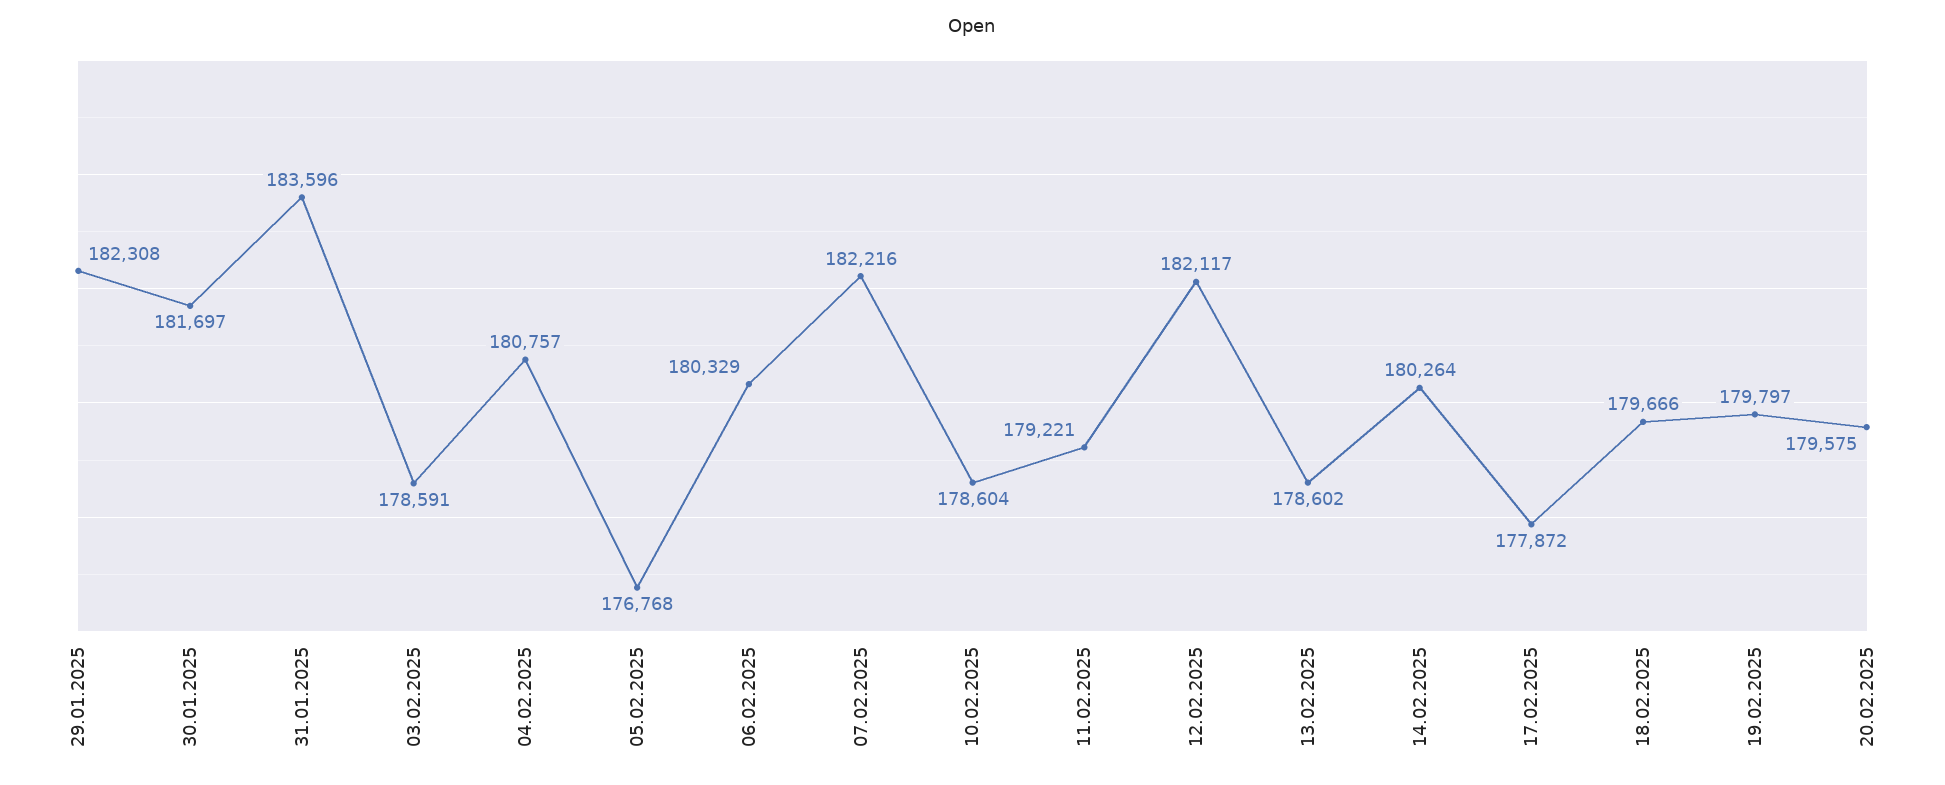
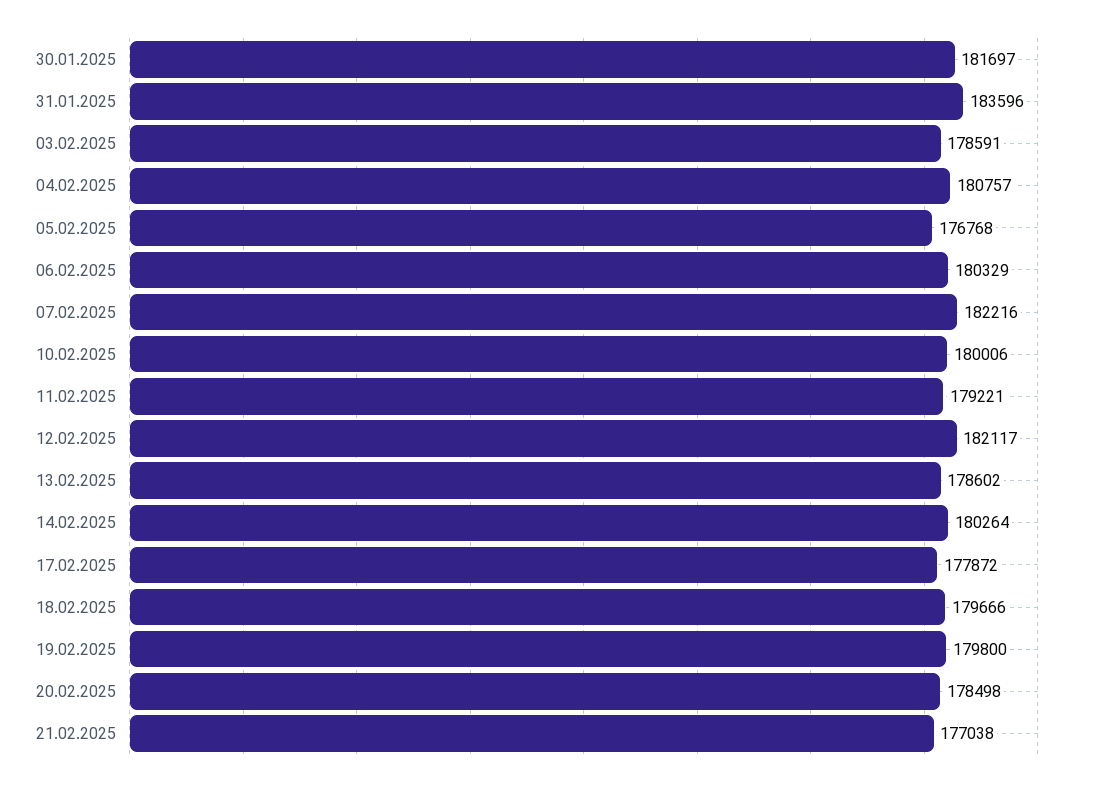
29.01.2025: 182308 -> none
10.02.2025: 178604 -> 180006
19.02.2025: 179797 -> 179800
20.02.2025: 179575 -> 178498
21.02.2025: none -> 177038

